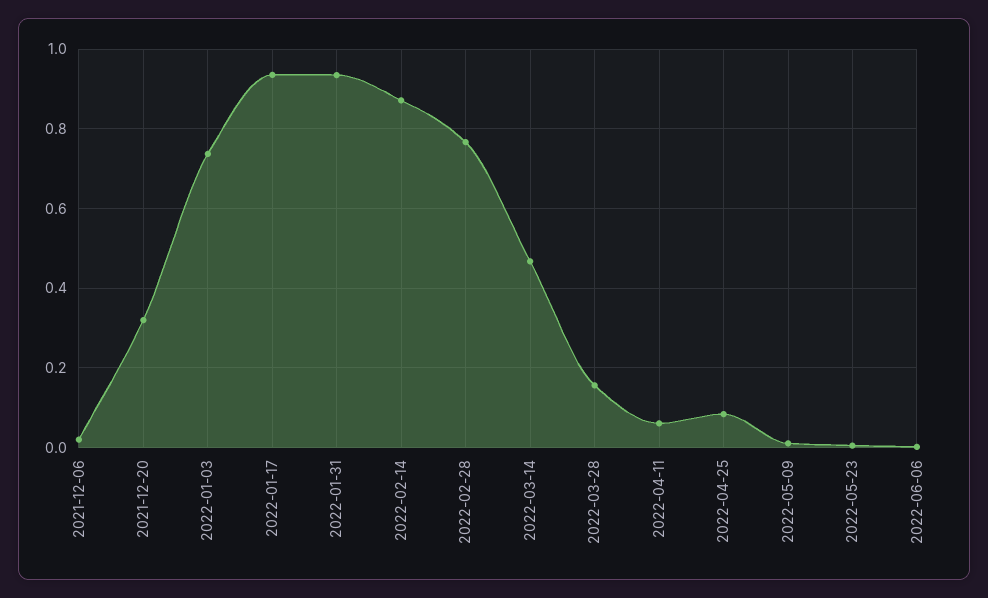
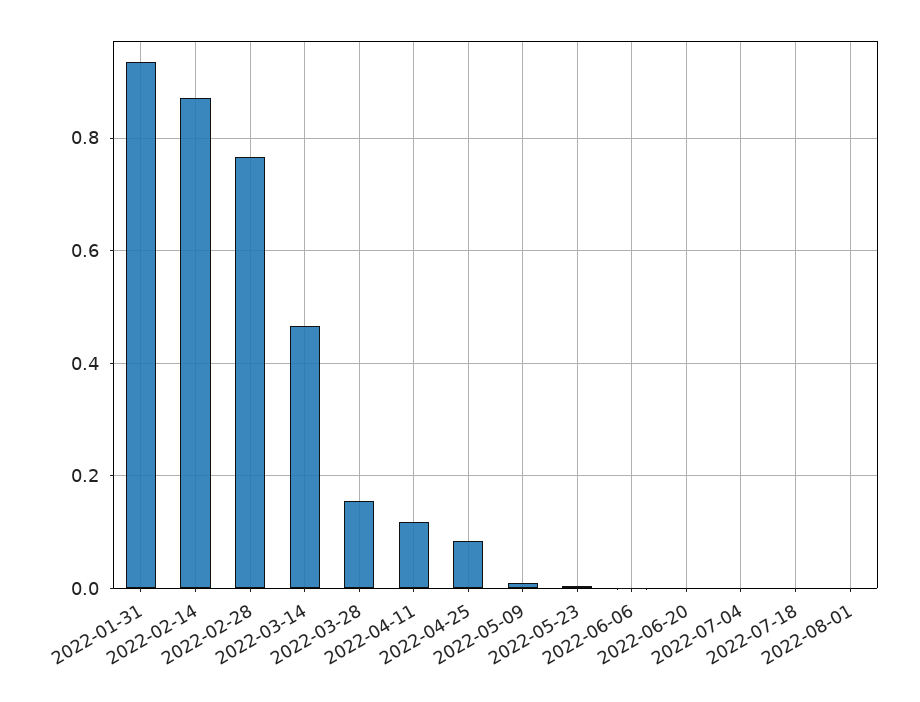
2021-12-06: 0.02 -> none
2021-12-20: 0.32 -> none
2022-01-03: 0.74 -> none
2022-01-17: 0.94 -> none
2022-04-11: 0.06 -> 0.12
2022-06-20: none -> 0
2022-07-04: none -> 0
2022-07-18: none -> 0
2022-08-01: none -> 0

